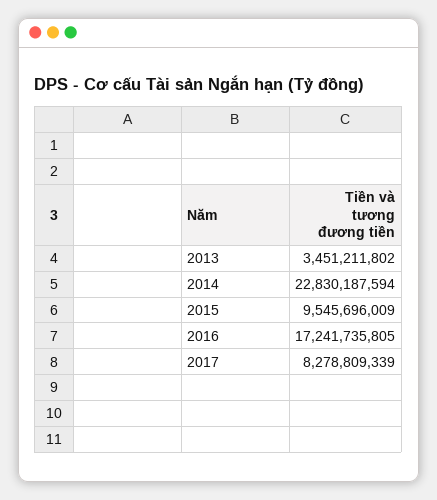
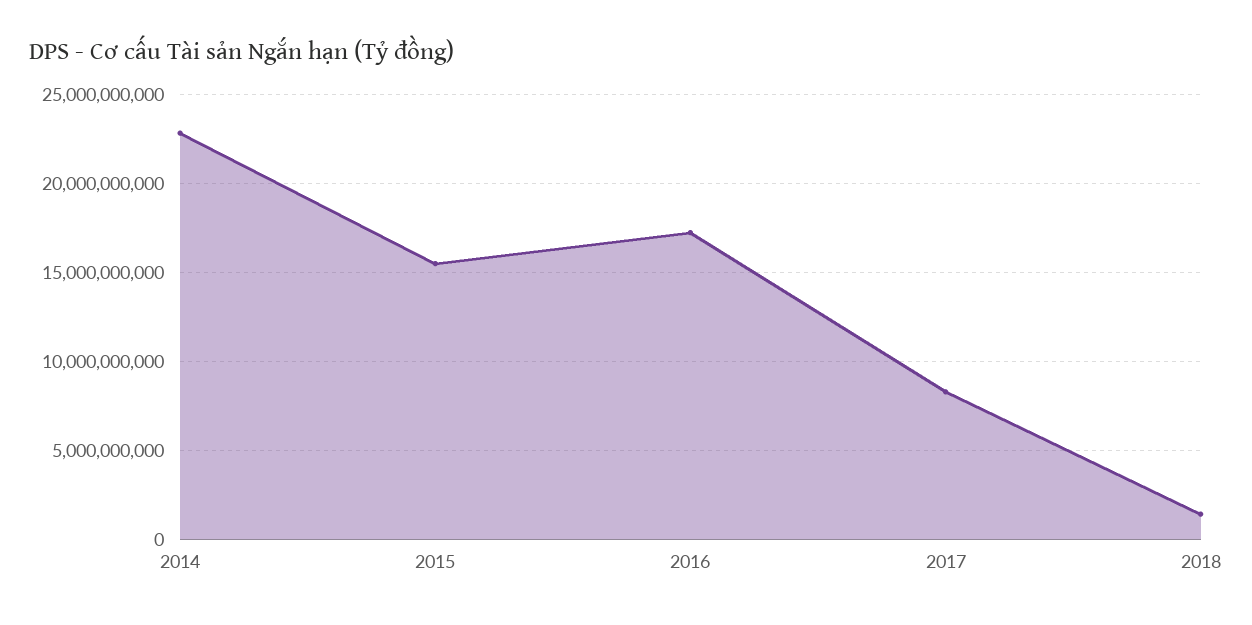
2013: 3451211802 -> none
2015: 9545696009 -> 15500000000
2018: none -> 1500000000

